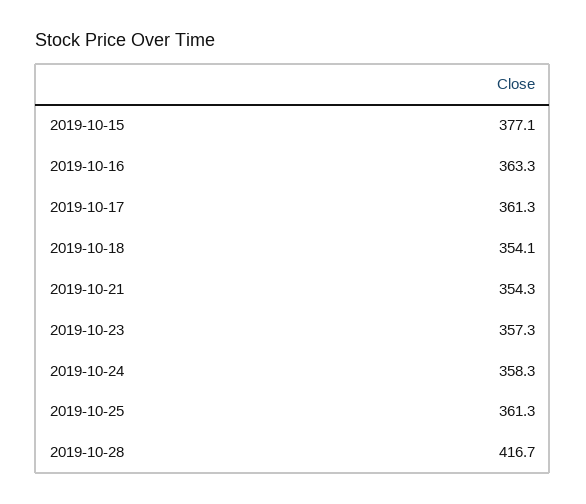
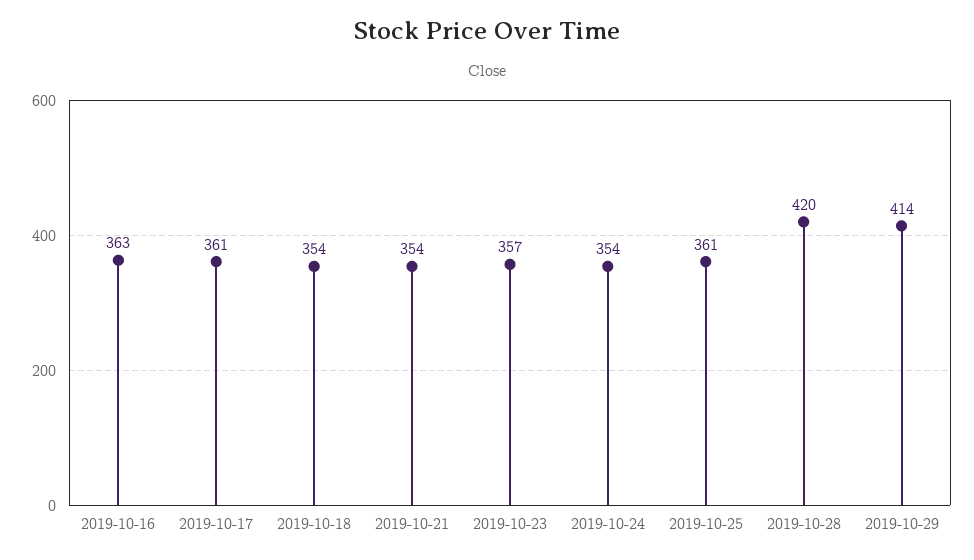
2019-10-15: 377.1 -> none
2019-10-24: 358.3 -> 354
2019-10-28: 416.7 -> 420
2019-10-29: none -> 414

